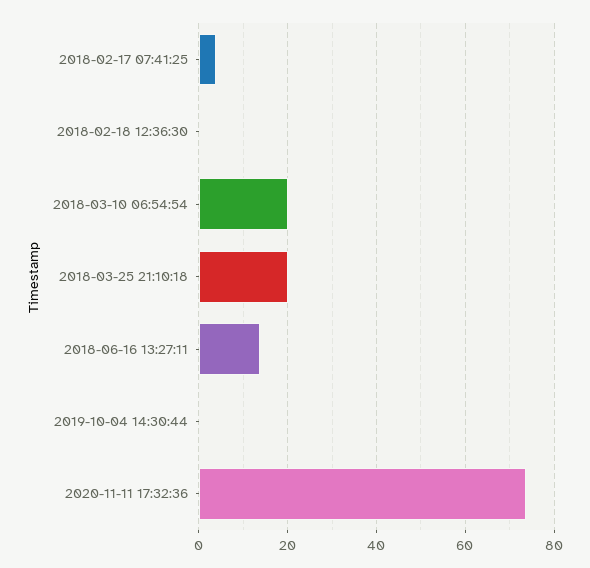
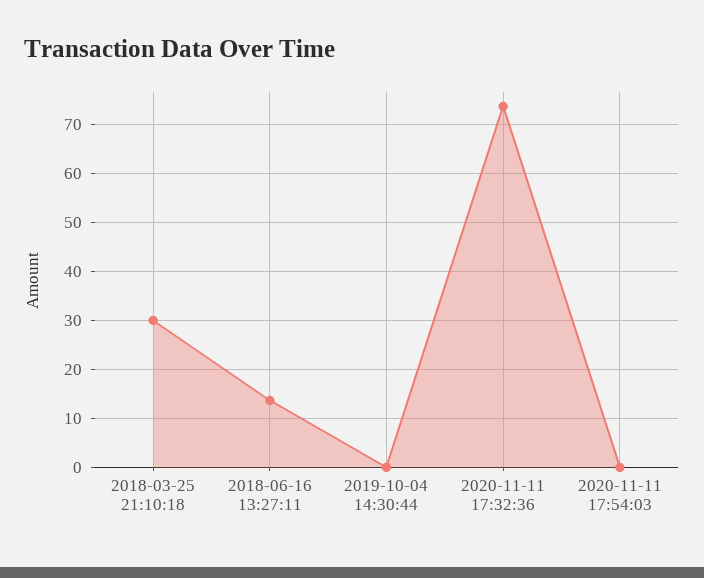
2018-02-17 07:41:25: 4 -> none
2018-02-18 12:36:30: 0 -> none
2018-03-10 06:54:54: 20 -> none
2018-03-25 21:10:18: 20 -> 30
2020-11-11 17:54:03: none -> 0

